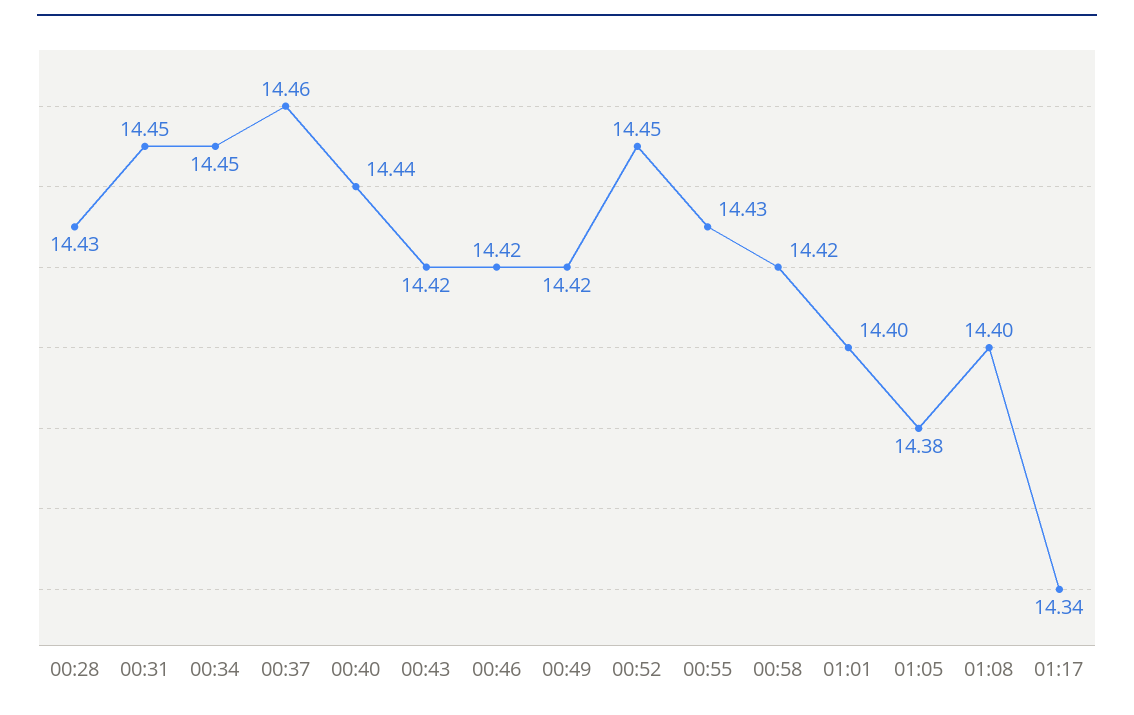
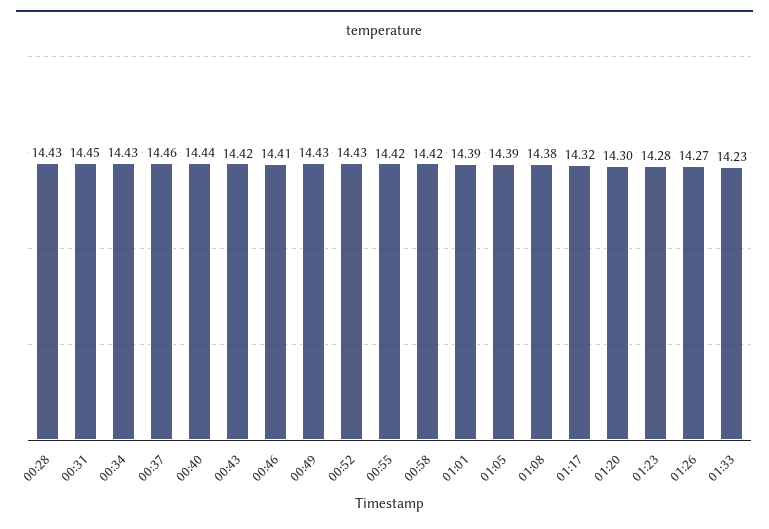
00:34: 14.45 -> 14.43
00:46: 14.42 -> 14.41
00:49: 14.42 -> 14.43
00:52: 14.45 -> 14.43
00:55: 14.43 -> 14.42
01:01: 14.4 -> 14.39
01:05: 14.38 -> 14.39
01:08: 14.4 -> 14.38
01:17: 14.34 -> 14.32
01:20: none -> 14.3
01:23: none -> 14.28
01:26: none -> 14.27
01:33: none -> 14.23

